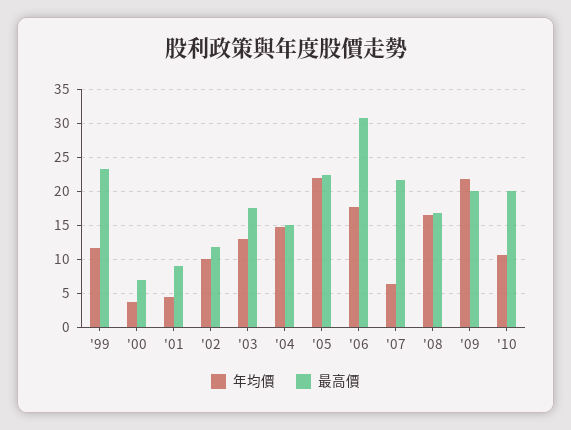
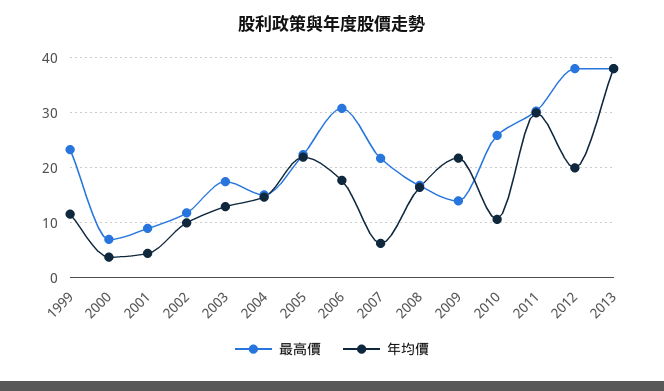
最高價, '09: 20 -> 14
最高價, '10: 20 -> 26
最高價, 2011: none -> 30
年均價, 2011: none -> 30
最高價, 2012: none -> 38
年均價, 2012: none -> 20
最高價, 2013: none -> 38
年均價, 2013: none -> 38

